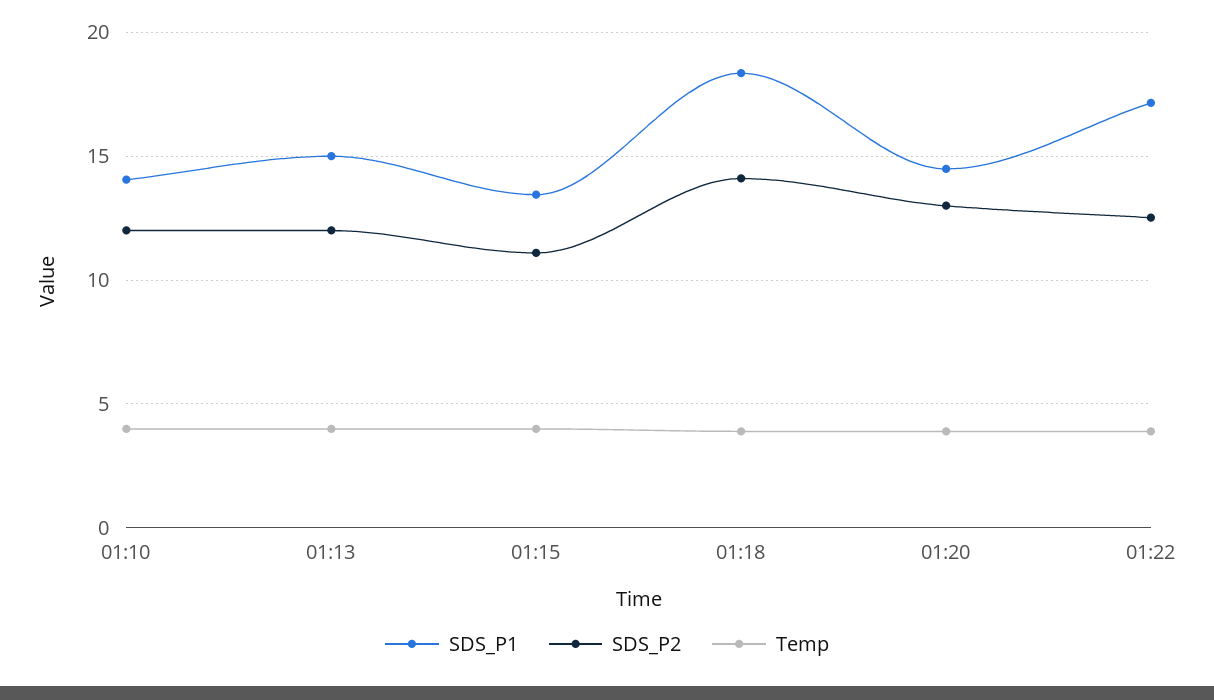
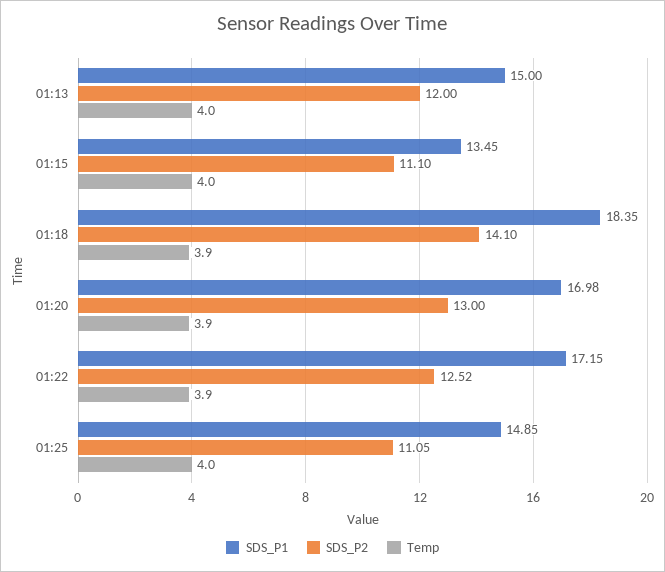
SDS_P1, 01:10: 14 -> none
SDS_P2, 01:10: 12 -> none
Temp, 01:10: 4 -> none
SDS_P1, 01:20: 14.5 -> 16.98
SDS_P1, 01:25: none -> 14.85
SDS_P2, 01:25: none -> 11.05
Temp, 01:25: none -> 4

